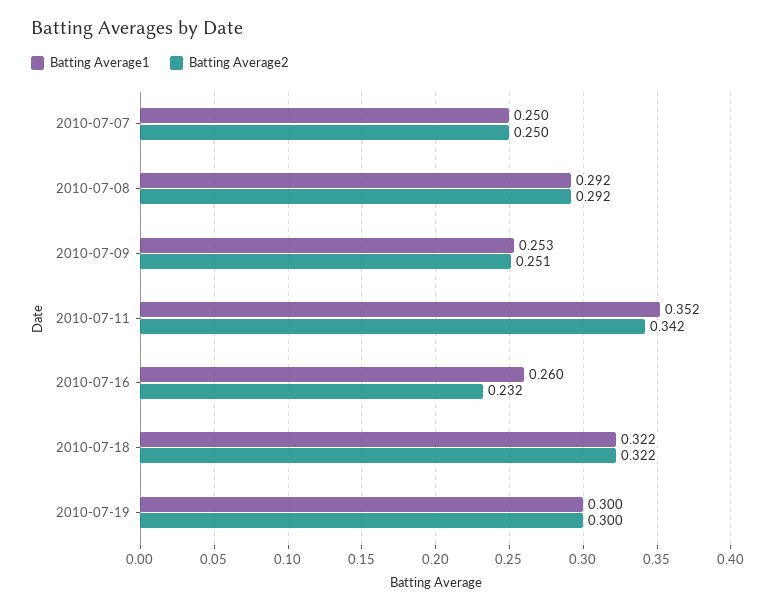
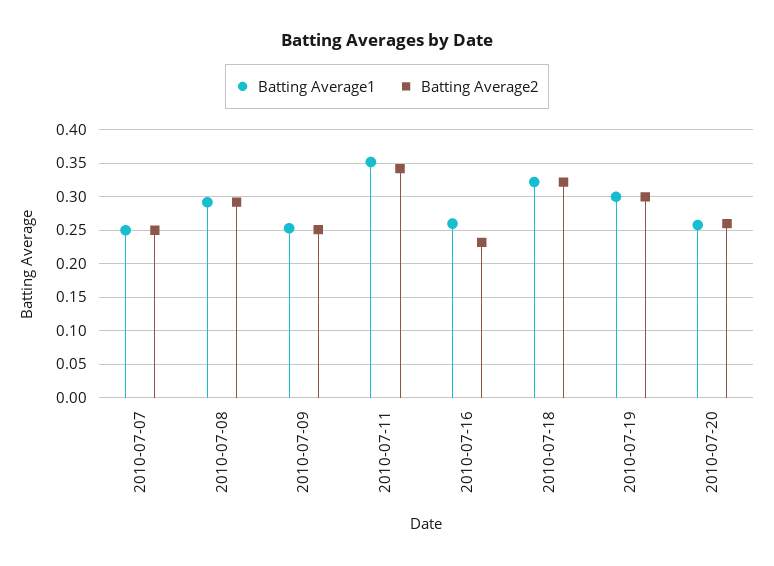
Batting Average1, 2010-07-20: none -> 0.26
Batting Average2, 2010-07-20: none -> 0.26

